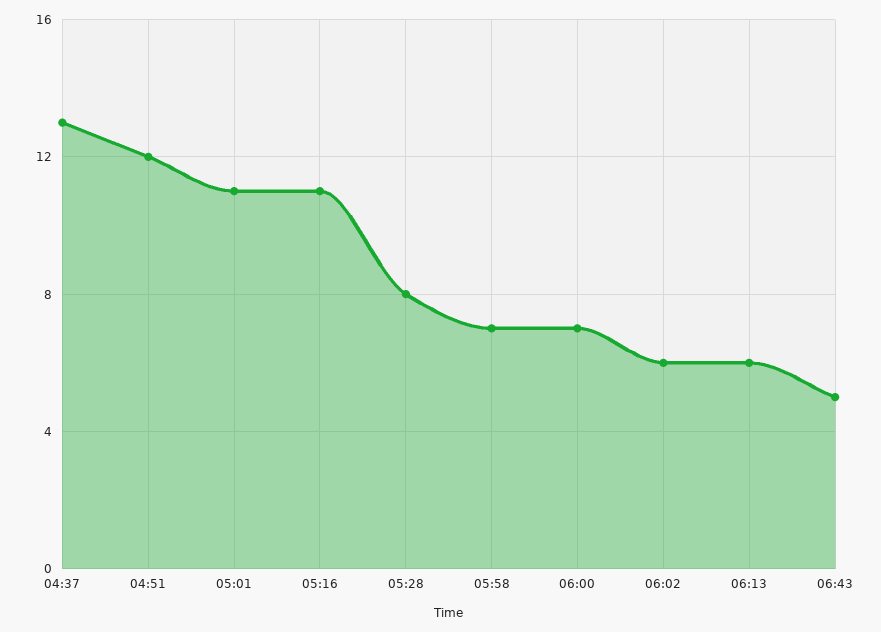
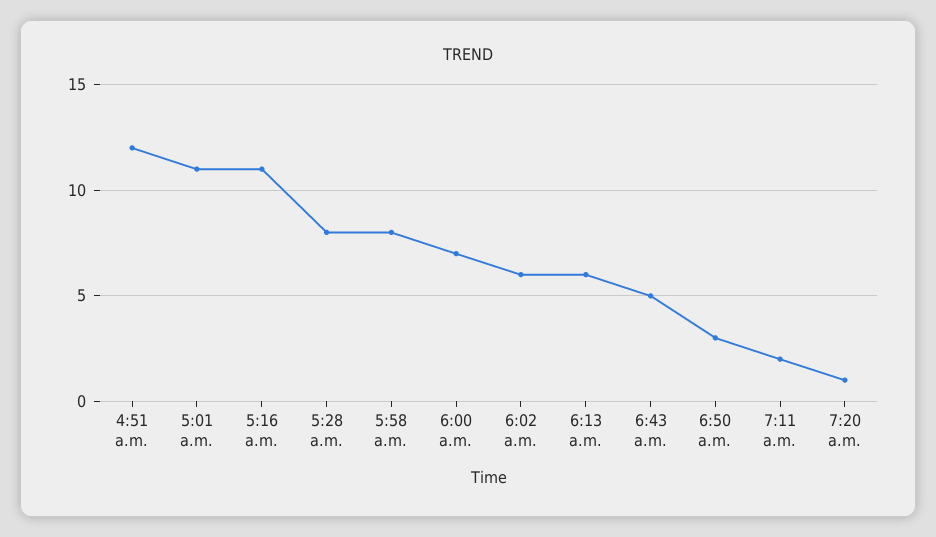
04:37: 13 -> none
05:58: 7 -> 8
6:50 a.m.: none -> 3
7:11 a.m.: none -> 2
7:20 a.m.: none -> 1

